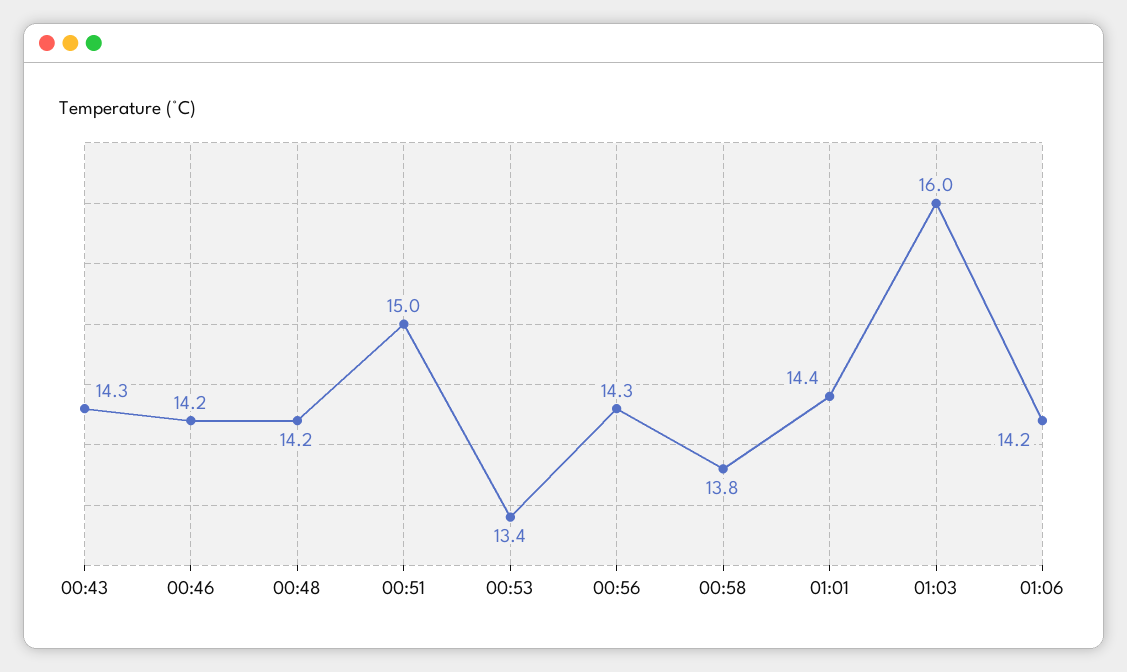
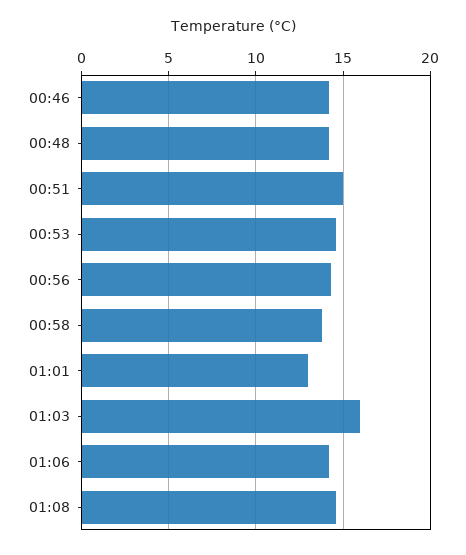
00:43: 14.3 -> none
00:53: 13.4 -> 14.5
01:01: 14.4 -> 13
01:08: none -> 14.5

